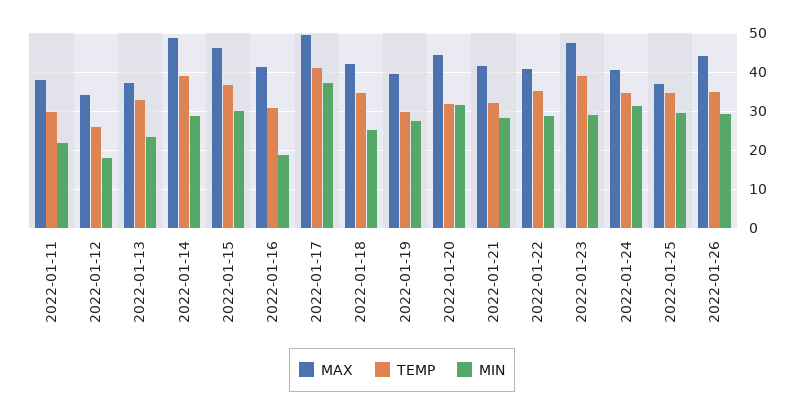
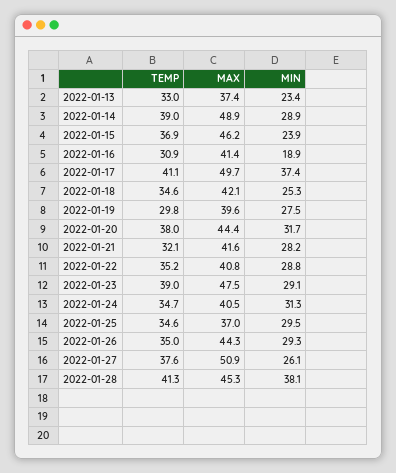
MAX, 2022-01-11: 38 -> none
TEMP, 2022-01-11: 30 -> none
MIN, 2022-01-11: 22 -> none
MAX, 2022-01-12: 34 -> none
TEMP, 2022-01-12: 26 -> none
MIN, 2022-01-12: 18 -> none
MIN, 2022-01-15: 30 -> 23.9
TEMP, 2022-01-20: 32 -> 38
TEMP, 2022-01-27: none -> 37.6
MAX, 2022-01-27: none -> 50.9
MIN, 2022-01-27: none -> 26.1
TEMP, 2022-01-28: none -> 41.3
MAX, 2022-01-28: none -> 45.3
MIN, 2022-01-28: none -> 38.1

